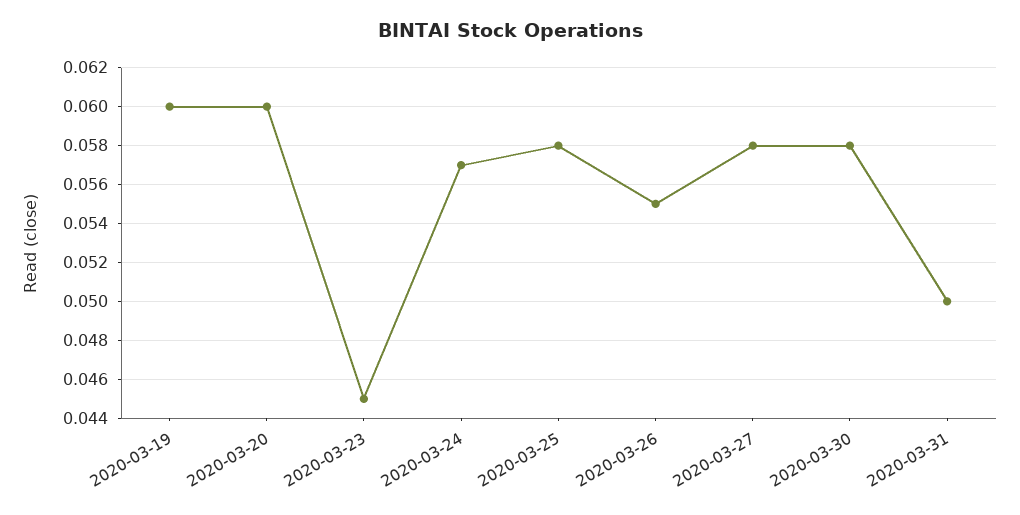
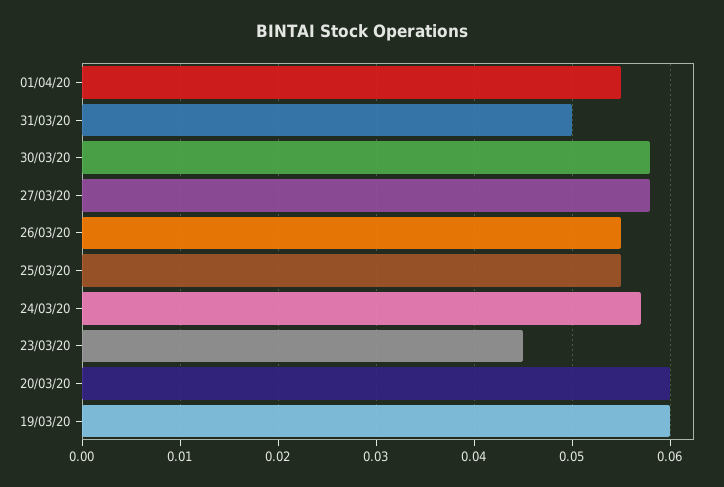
2020-03-25: 0.058 -> 0.055
01/04/20: none -> 0.055

